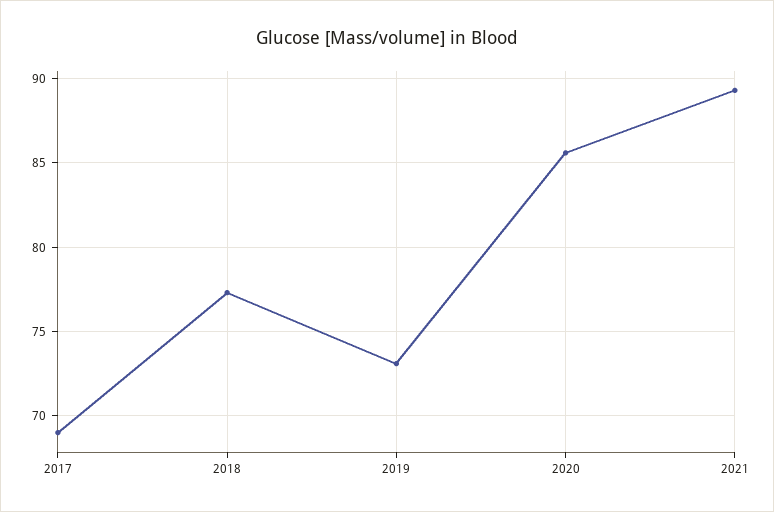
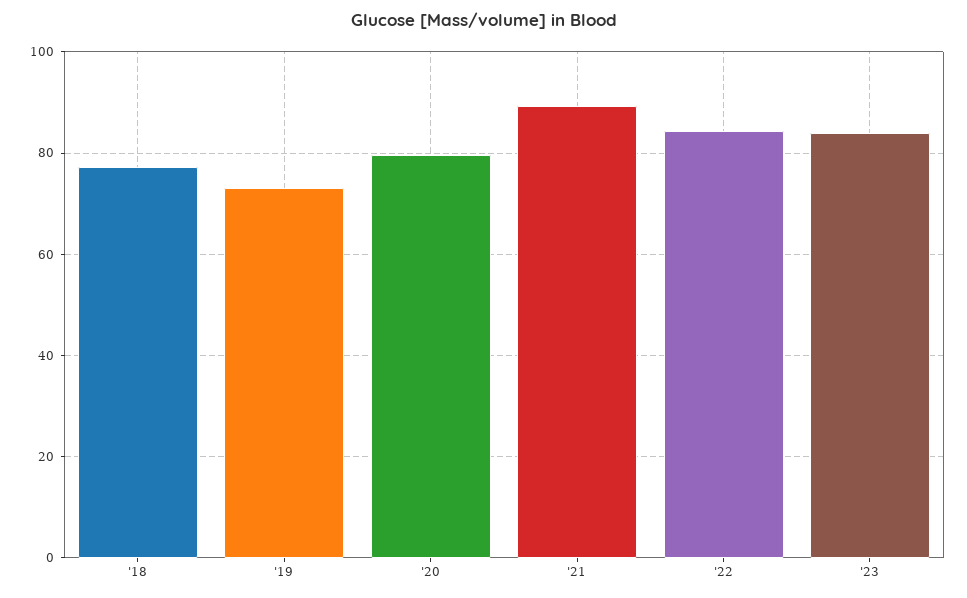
2017: 69 -> none
2020: 85.5 -> 80
'22: none -> 84
'23: none -> 84

